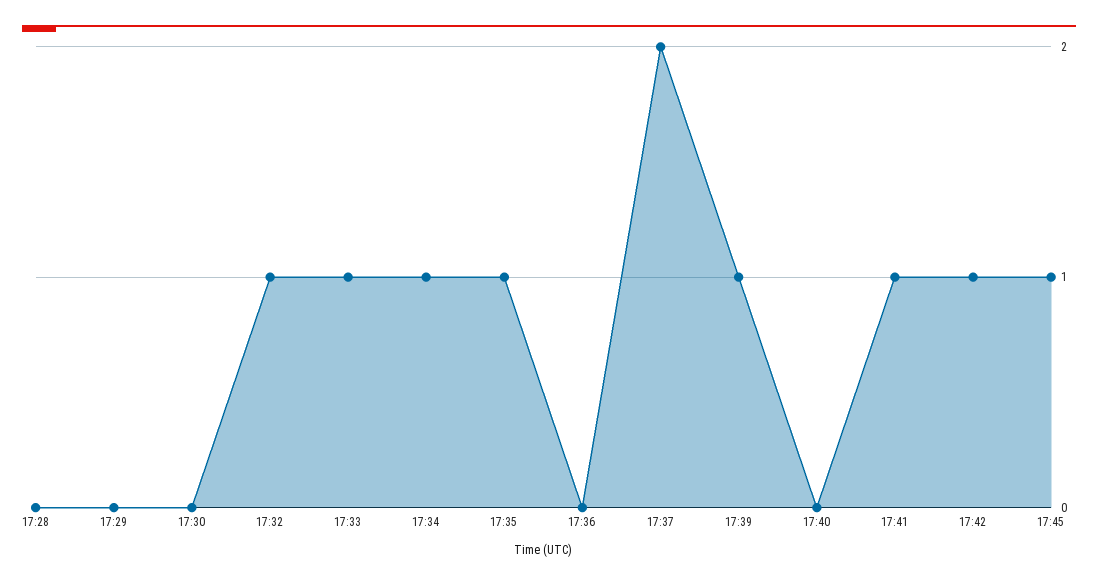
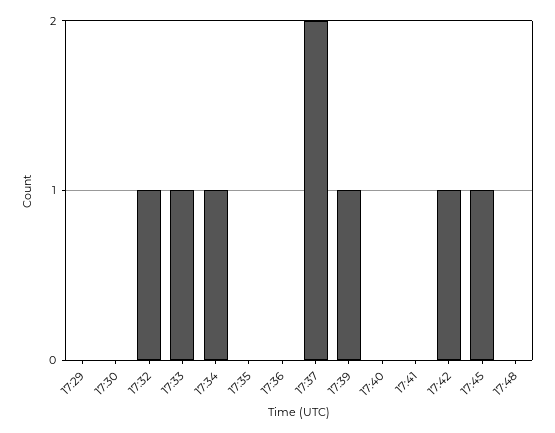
17:28: 0 -> none
17:35: 1 -> 0
17:41: 1 -> 0
17:48: none -> 0

